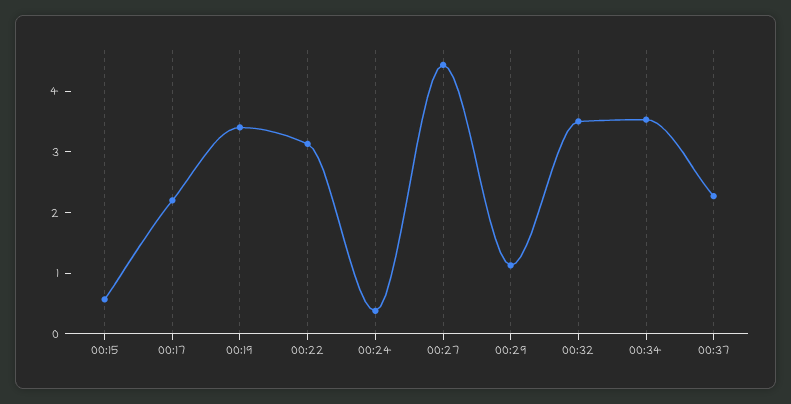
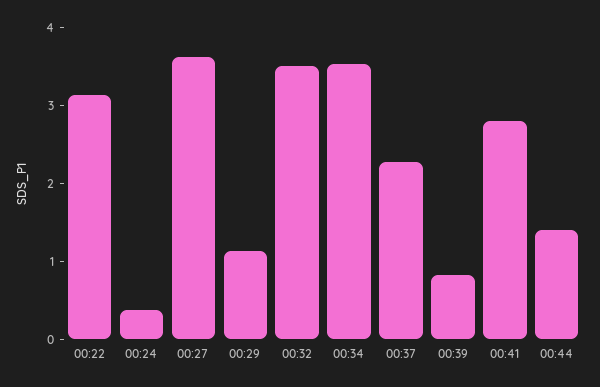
00:15: 0.6 -> none
00:17: 2.2 -> none
00:19: 3.4 -> none
00:27: 4.4 -> 3.6
00:39: none -> 0.8
00:41: none -> 2.8
00:44: none -> 1.4

